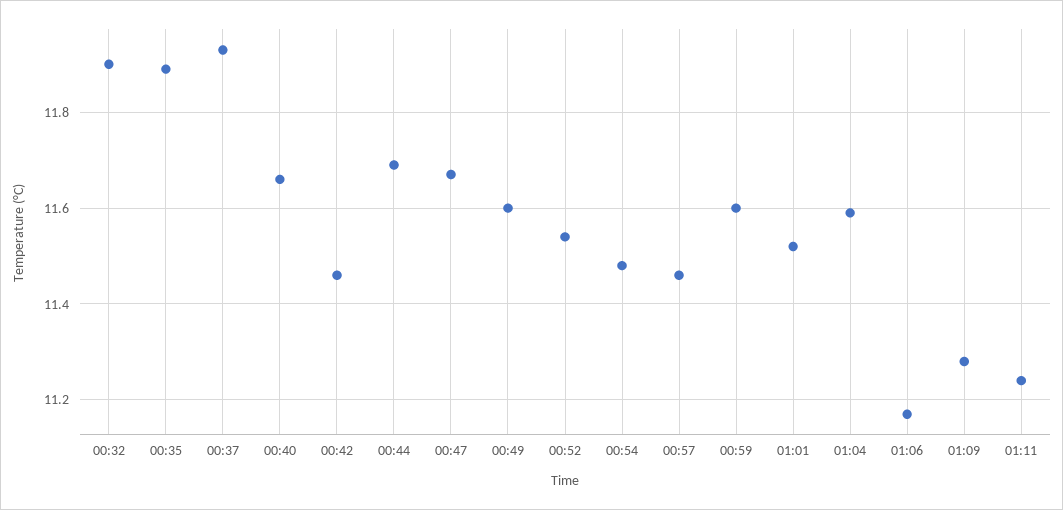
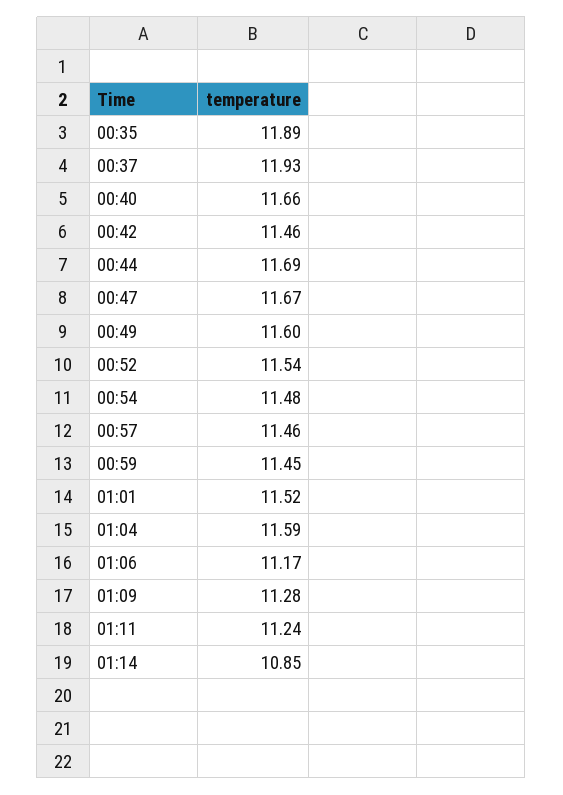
00:32: 11.9 -> none
00:59: 11.6 -> 11.45
01:14: none -> 10.85

